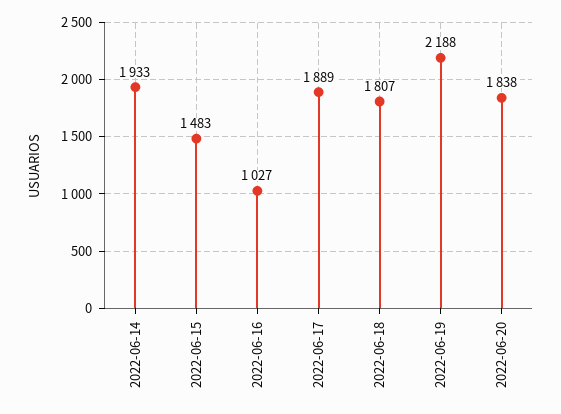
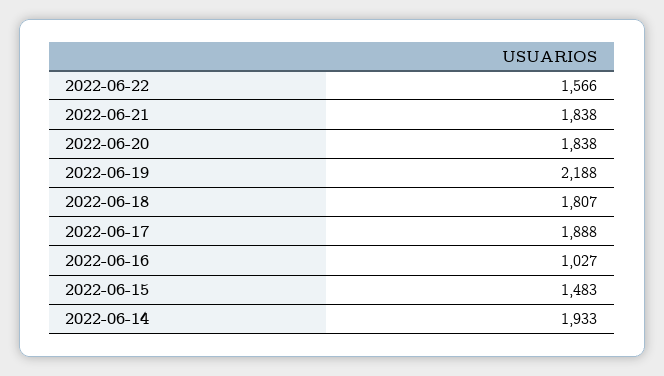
2022-06-17: 1889 -> 1888
2022-06-22: none -> 1566
2022-06-21: none -> 1838

